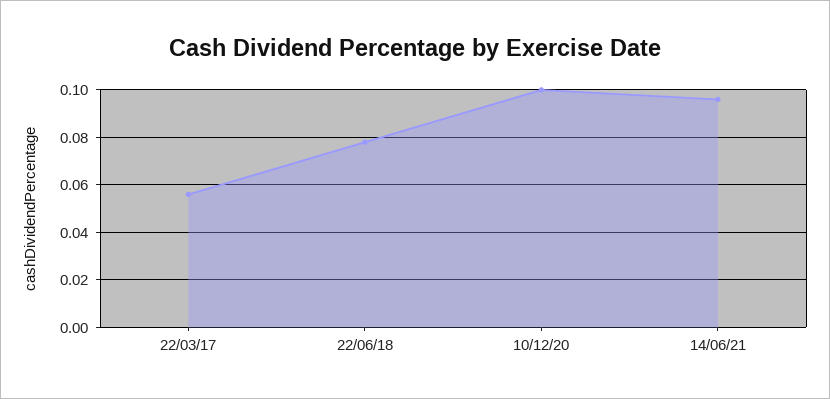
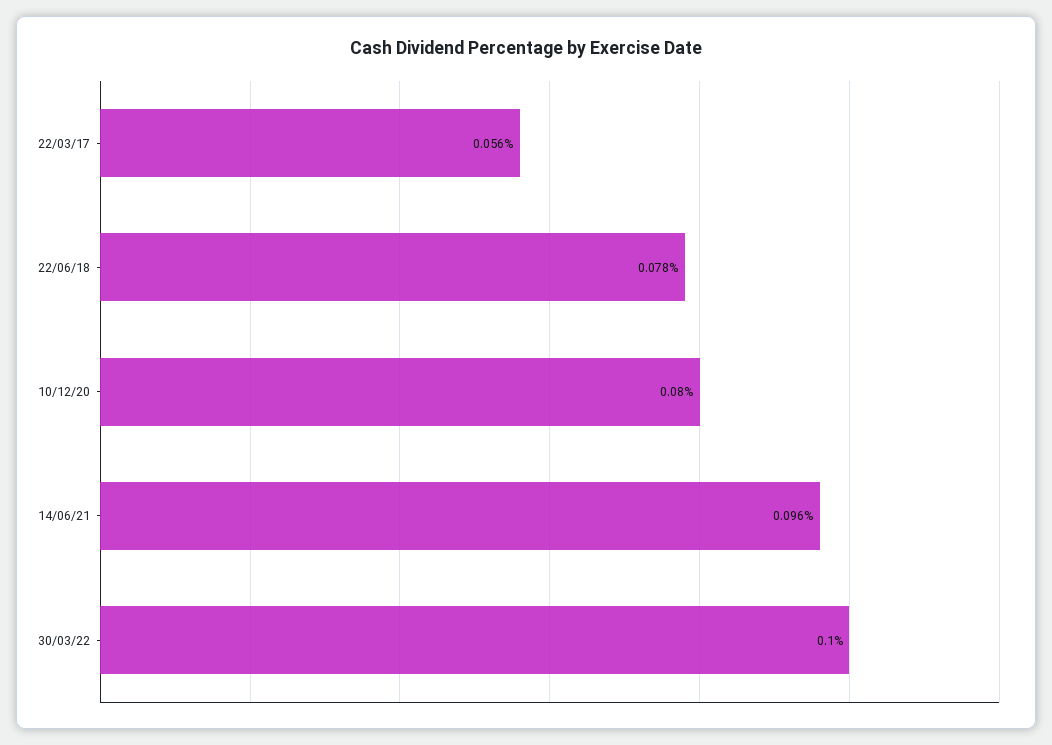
10/12/20: 0.1 -> 0.08
30/03/22: none -> 0.1

